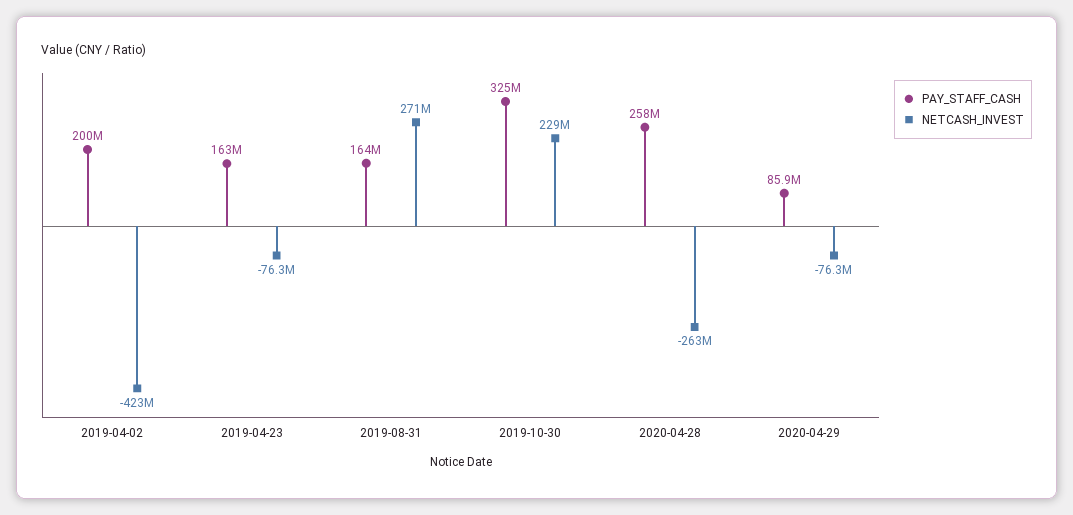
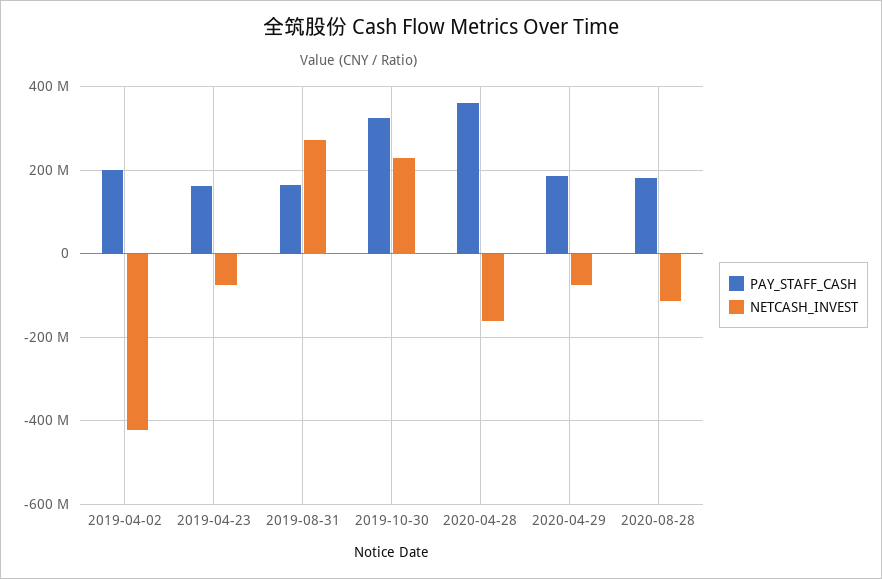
PAY_STAFF_CASH, 2020-04-28: 258000000 -> 360000000
NETCASH_INVEST, 2020-04-28: -263000000 -> -160000000
PAY_STAFF_CASH, 2020-04-29: 85900000 -> 180000000
PAY_STAFF_CASH, 2020-08-28: none -> 180000000
NETCASH_INVEST, 2020-08-28: none -> -120000000

